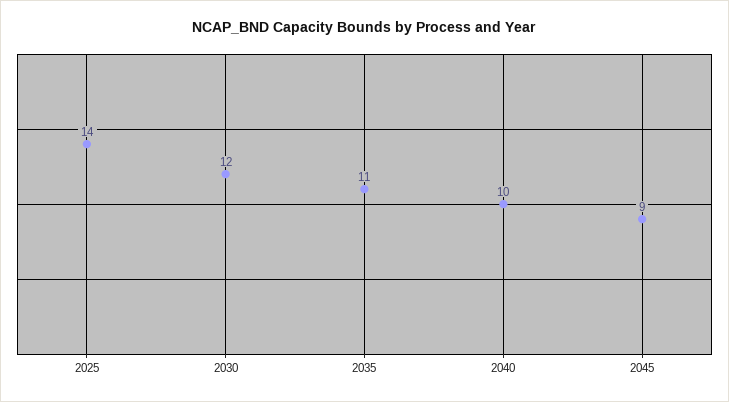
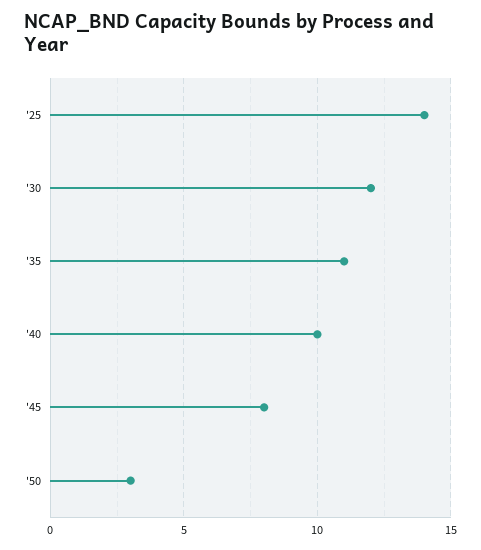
2045: 9 -> 8
'50: none -> 3

